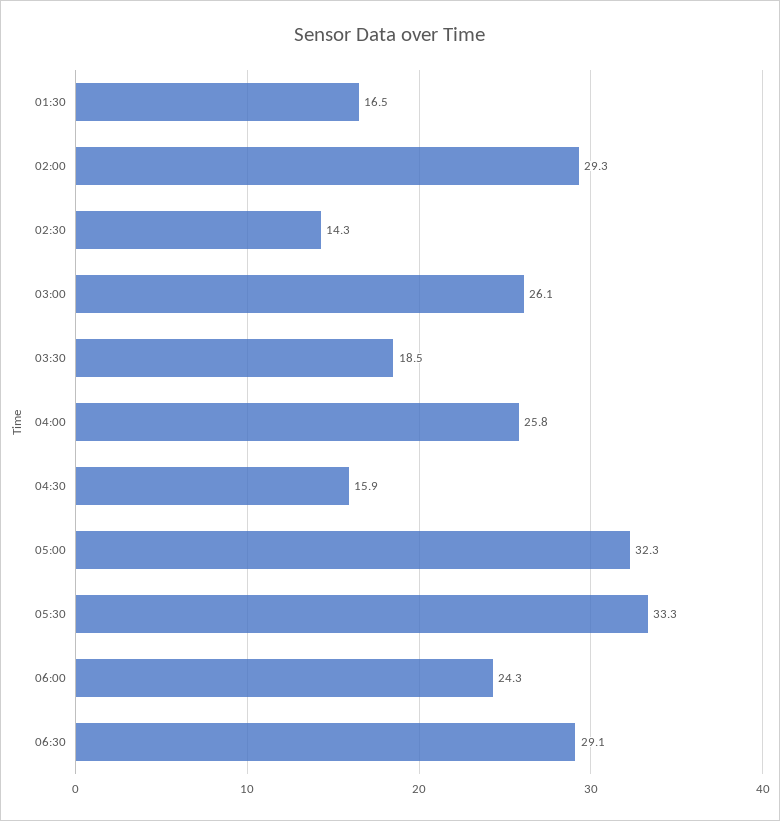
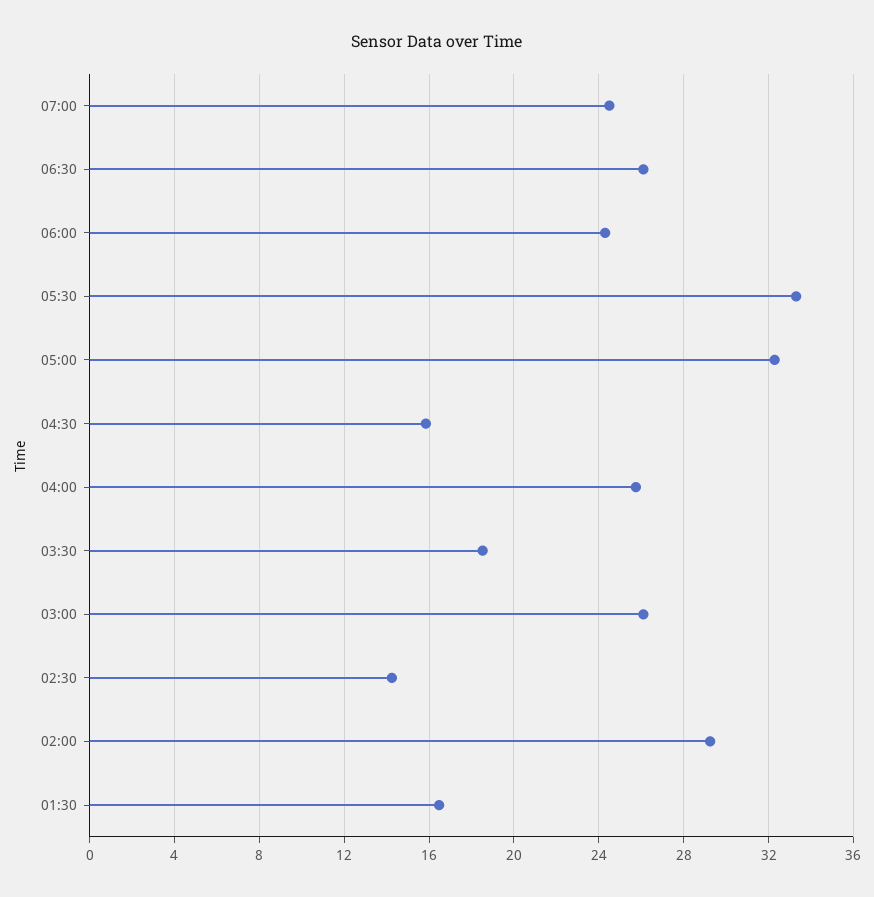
06:30: 29.1 -> 26
07:00: none -> 24.5

